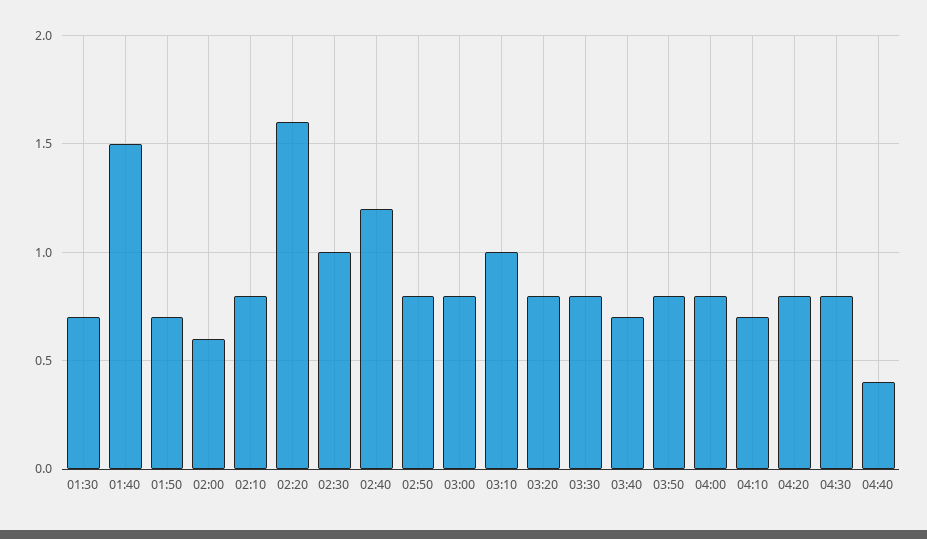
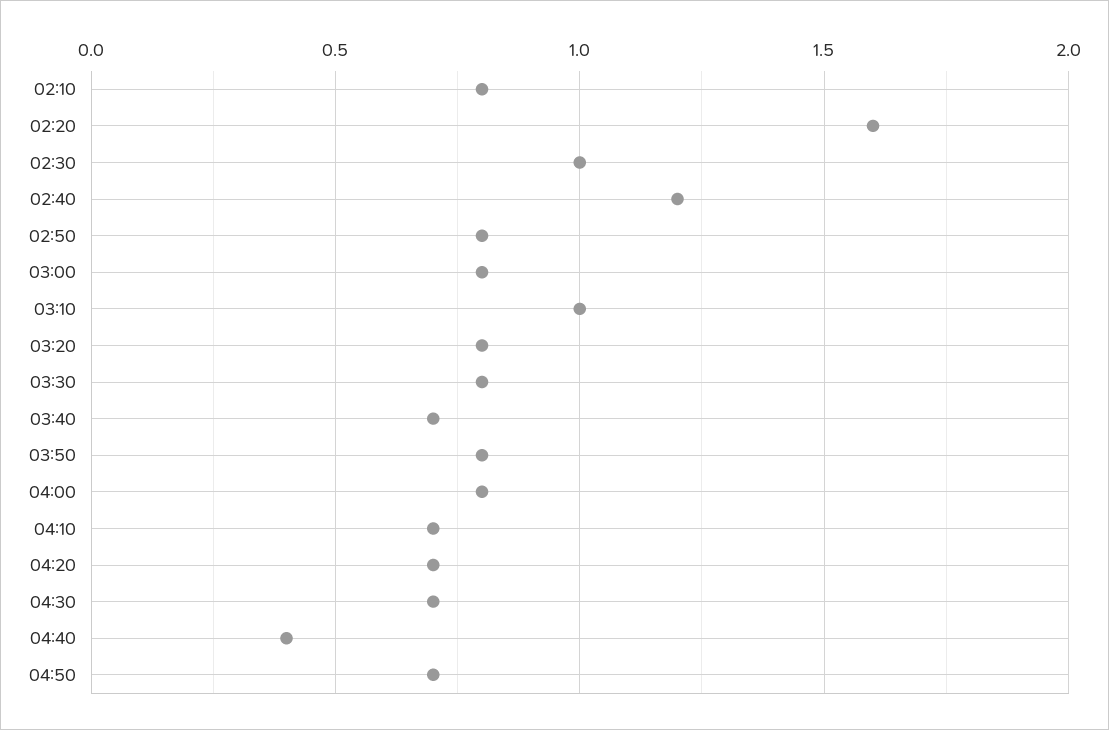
01:30: 0.7 -> none
01:40: 1.5 -> none
01:50: 0.7 -> none
02:00: 0.6 -> none
04:20: 0.8 -> 0.7
04:30: 0.8 -> 0.7
04:50: none -> 0.7

